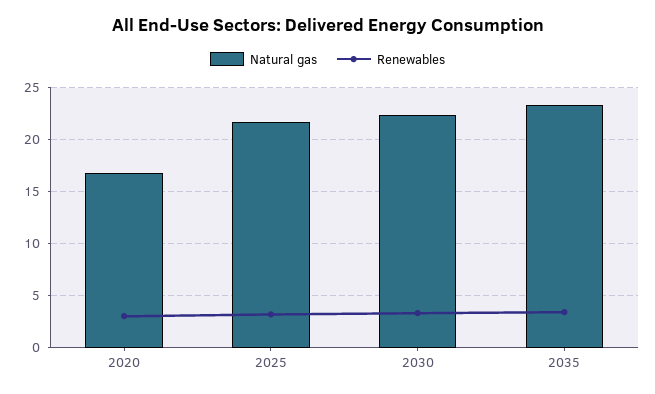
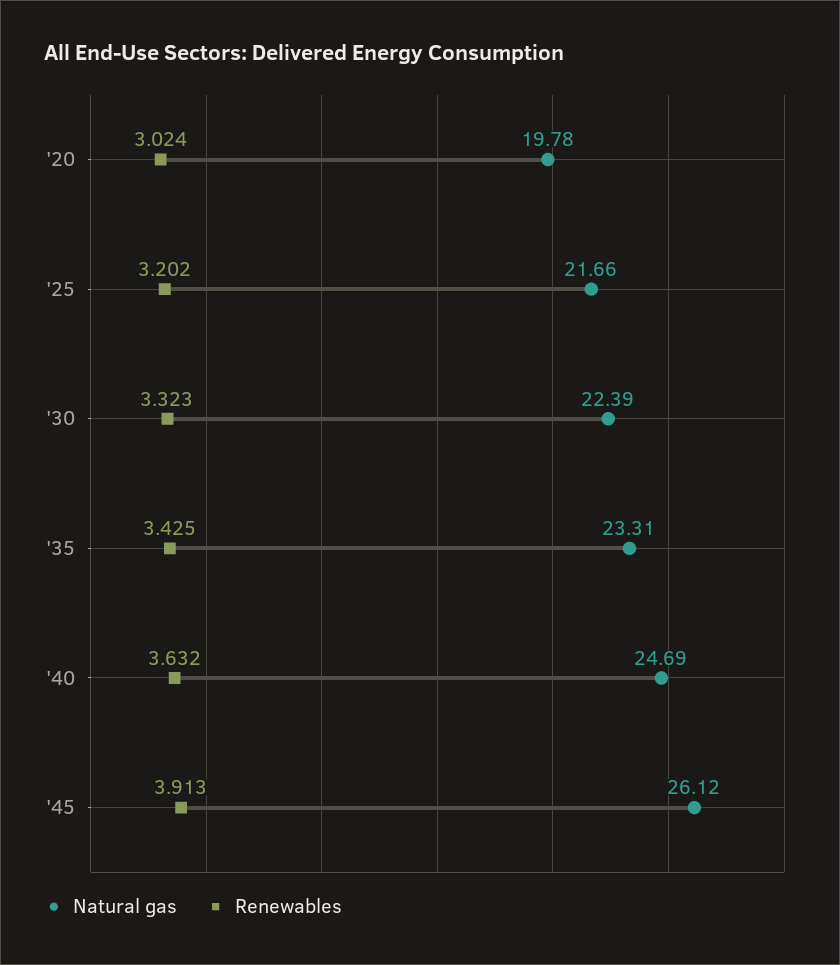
Natural gas, 2020: 17 -> 19.78
Natural gas, '40: none -> 24.69
Renewables, '40: none -> 3.632
Natural gas, '45: none -> 26.12
Renewables, '45: none -> 3.913

